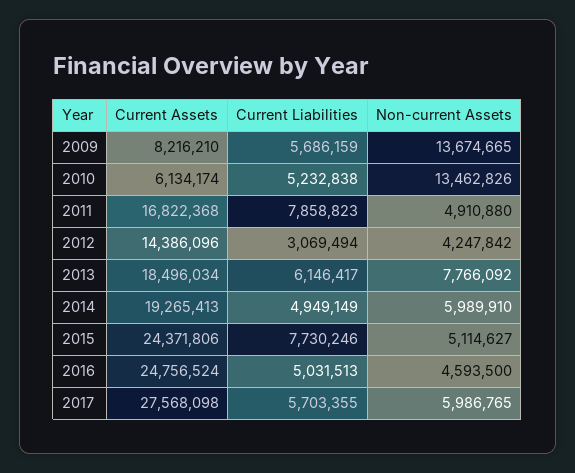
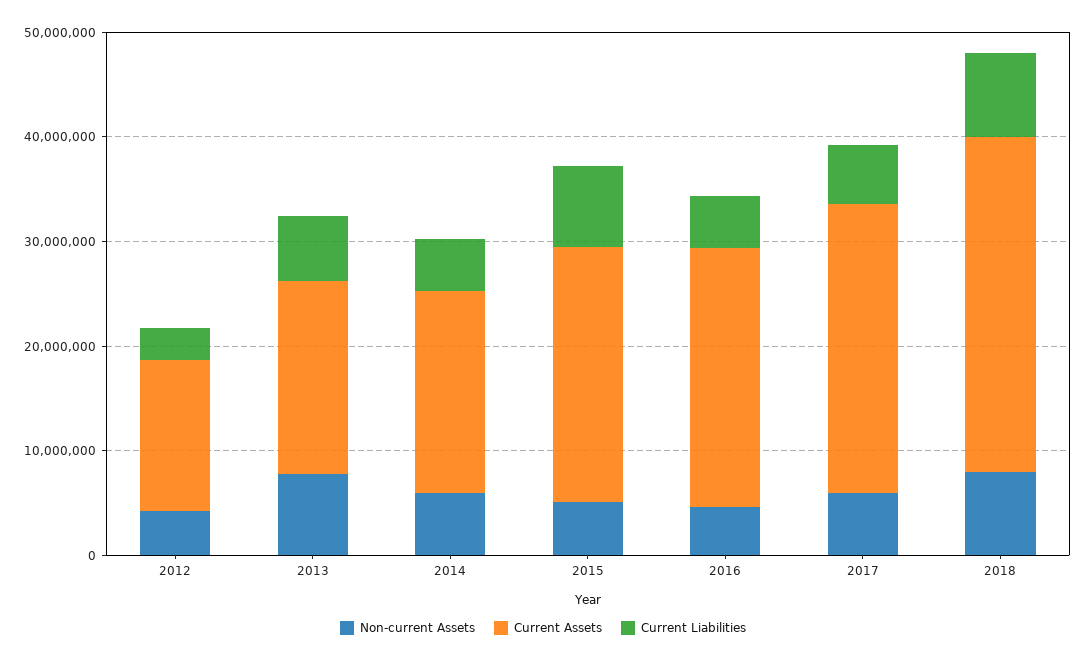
Current Assets, 2009: 8216210 -> none
Current Liabilities, 2009: 5686159 -> none
Non-current Assets, 2009: 13674665 -> none
Current Assets, 2010: 6134174 -> none
Current Liabilities, 2010: 5232838 -> none
Non-current Assets, 2010: 13462826 -> none
Current Assets, 2011: 16822368 -> none
Current Liabilities, 2011: 7858823 -> none
Non-current Assets, 2011: 4910880 -> none
Non-current Assets, 2018: none -> 8000000
Current Assets, 2018: none -> 32000000
Current Liabilities, 2018: none -> 8000000

